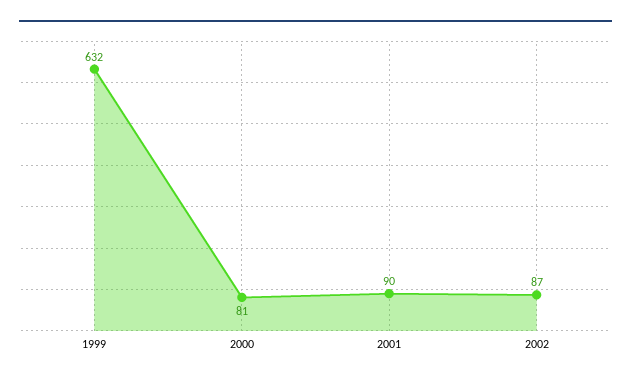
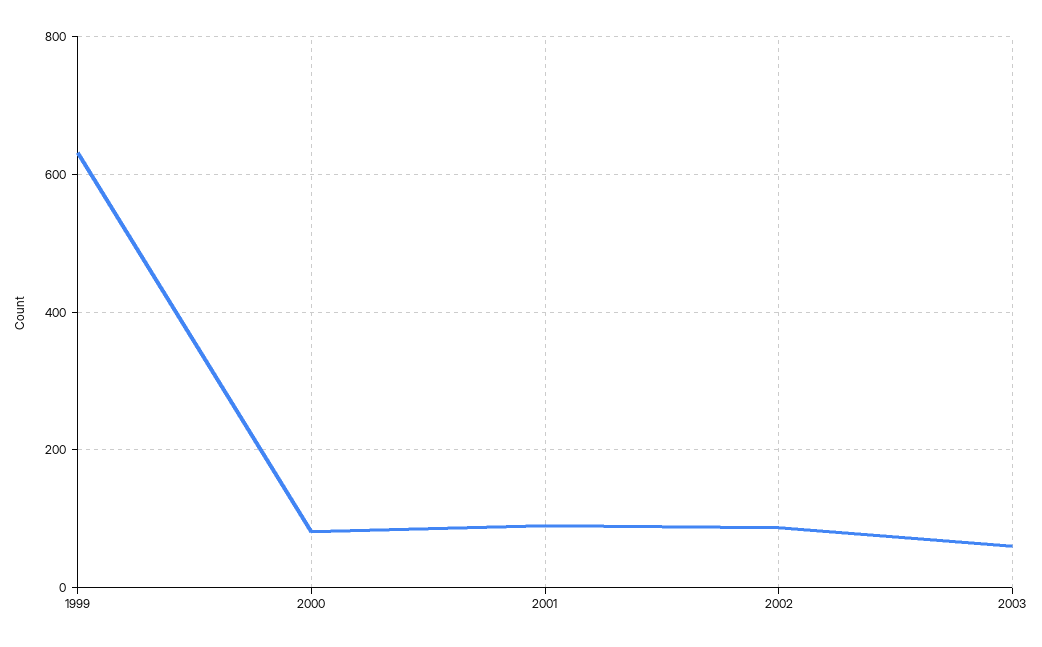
2003: none -> 60

